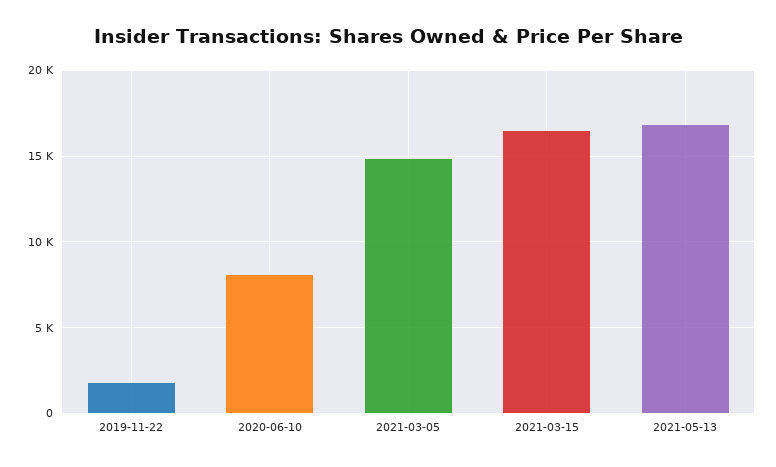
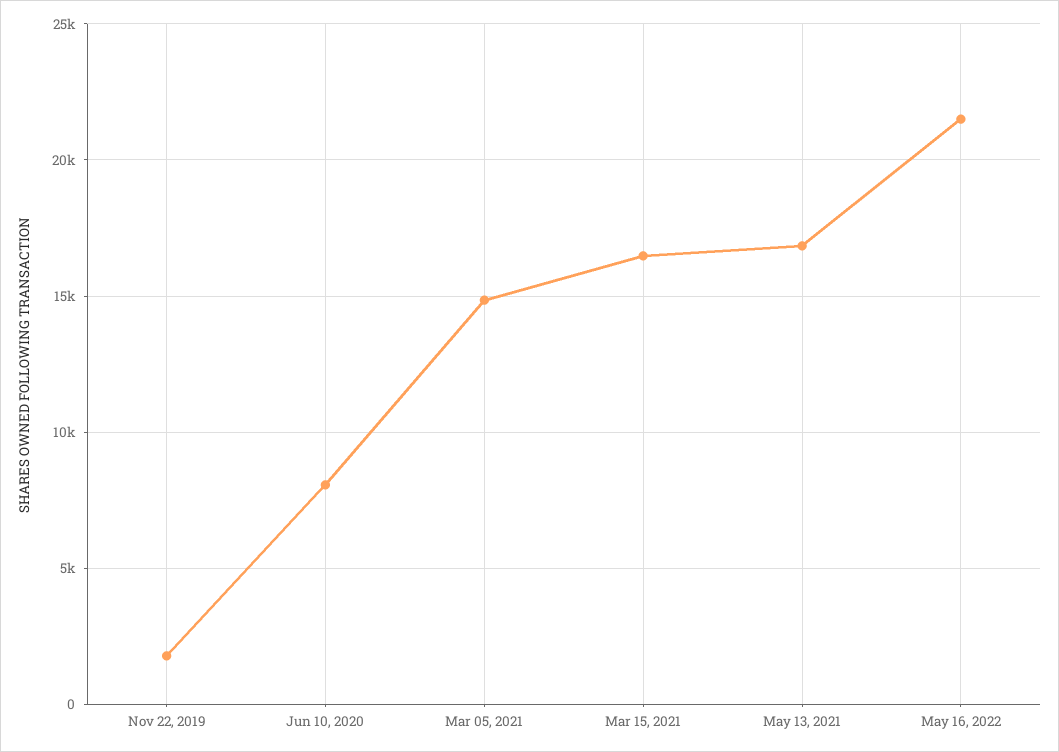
May 16, 2022: none -> 21500

